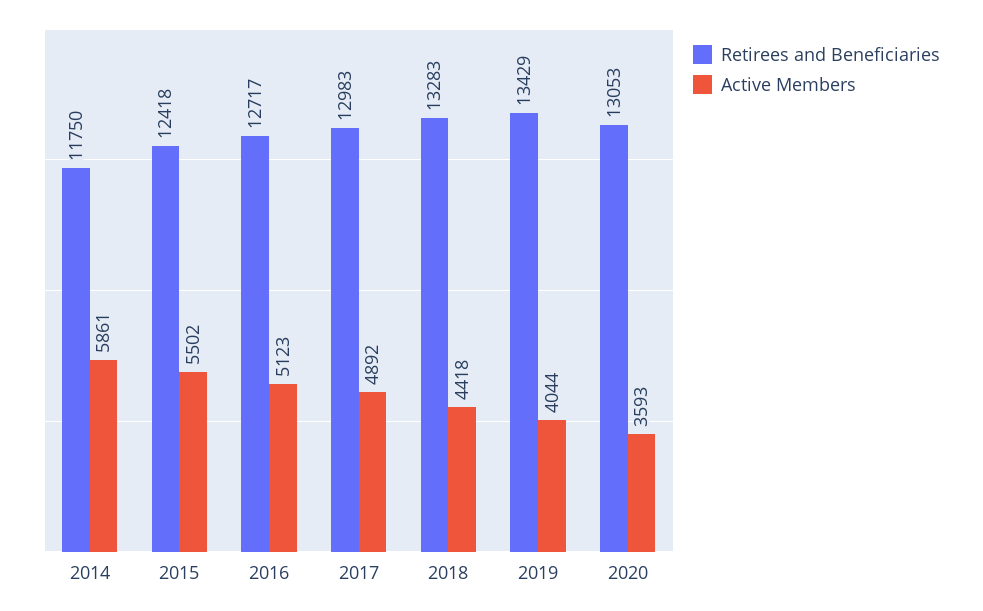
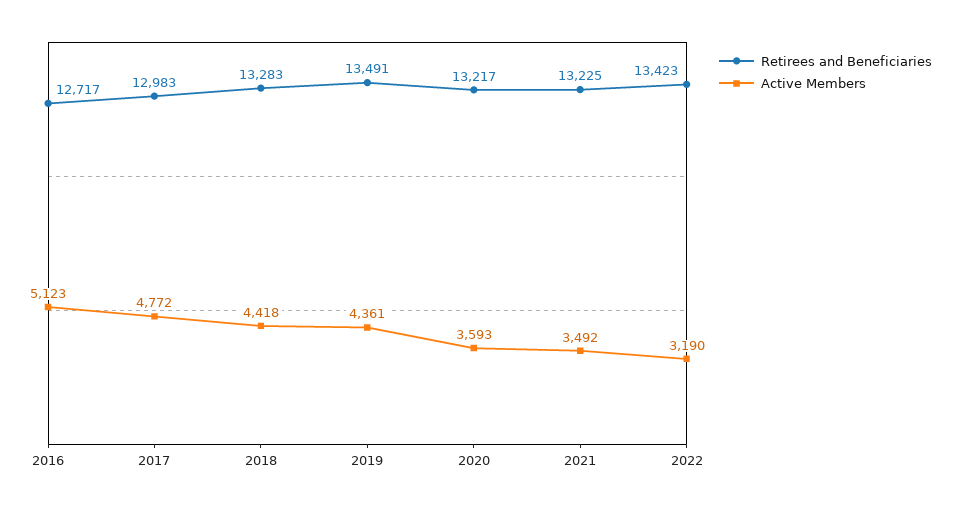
Retirees and Beneficiaries, 2014: 11750 -> none
Active Members, 2014: 5861 -> none
Retirees and Beneficiaries, 2015: 12418 -> none
Active Members, 2015: 5502 -> none
Active Members, 2017: 4892 -> 4772
Retirees and Beneficiaries, 2019: 13429 -> 13491
Active Members, 2019: 4044 -> 4361
Retirees and Beneficiaries, 2020: 13053 -> 13217
Retirees and Beneficiaries, 2021: none -> 13225
Active Members, 2021: none -> 3492
Retirees and Beneficiaries, 2022: none -> 13423
Active Members, 2022: none -> 3190

